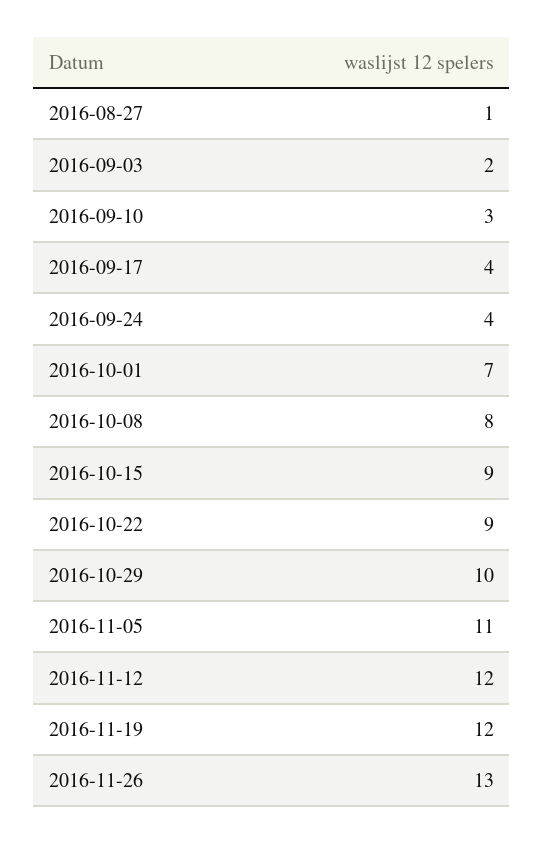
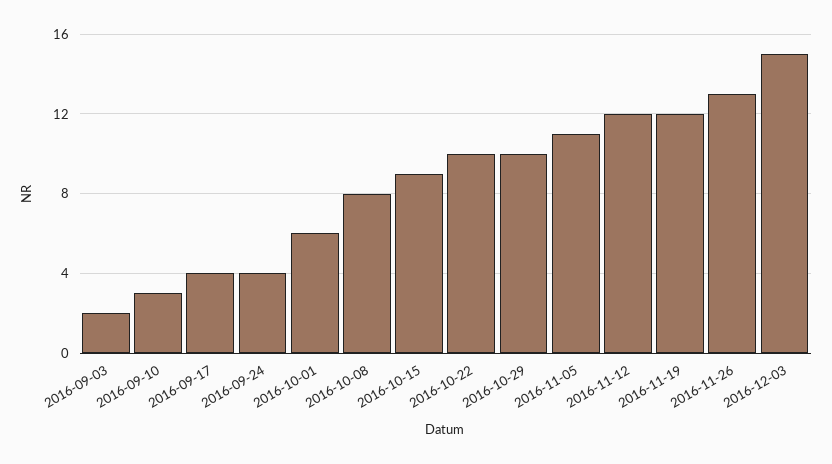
2016-08-27: 1 -> none
2016-10-01: 7 -> 6
2016-10-22: 9 -> 10
2016-12-03: none -> 15

